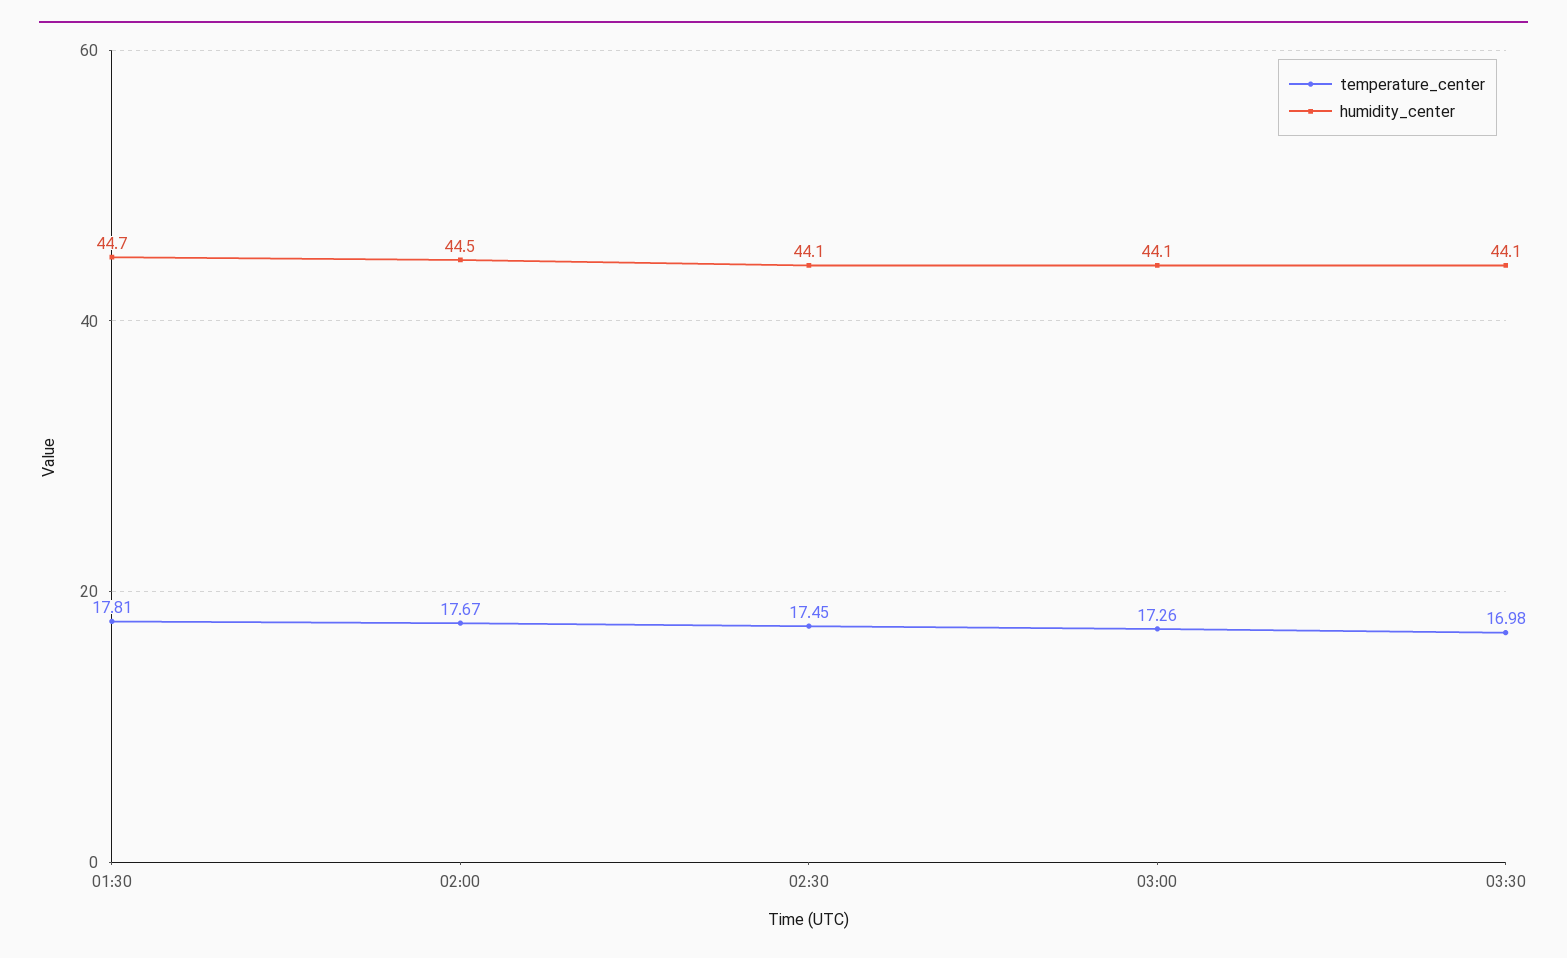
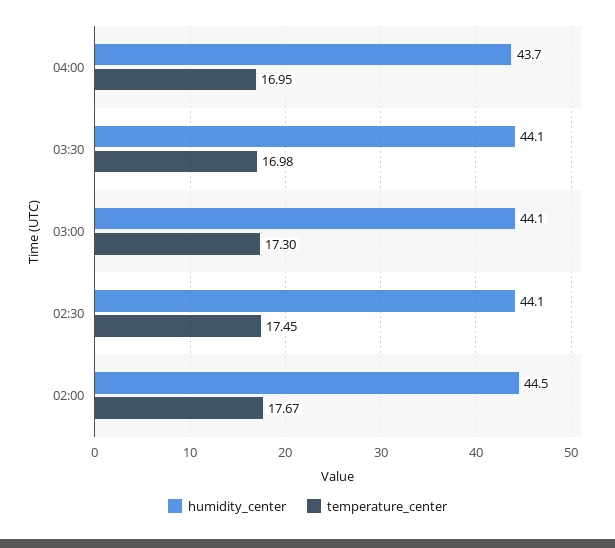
temperature_center, 01:30: 17.81 -> none
humidity_center, 01:30: 44.7 -> none
temperature_center, 03:00: 17.26 -> 17.3
humidity_center, 04:00: none -> 43.7
temperature_center, 04:00: none -> 16.95

